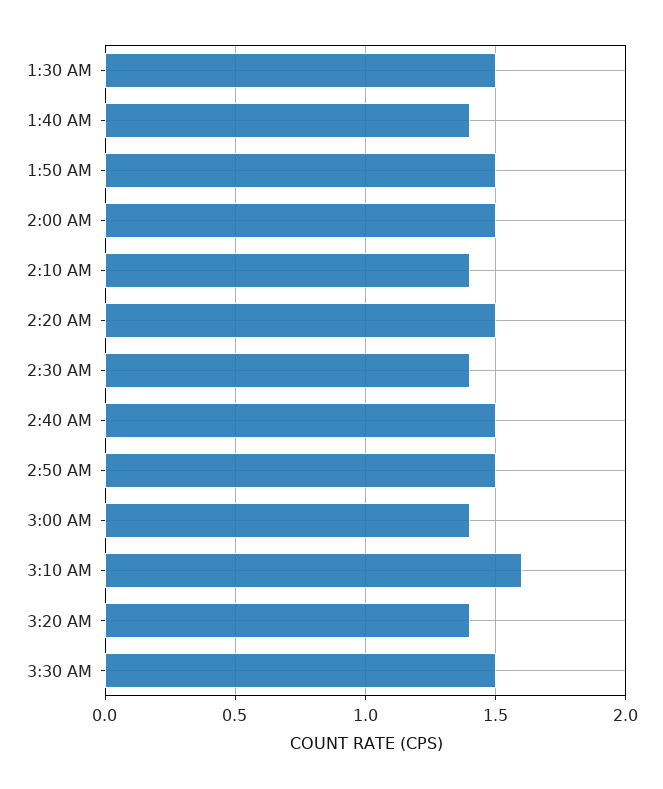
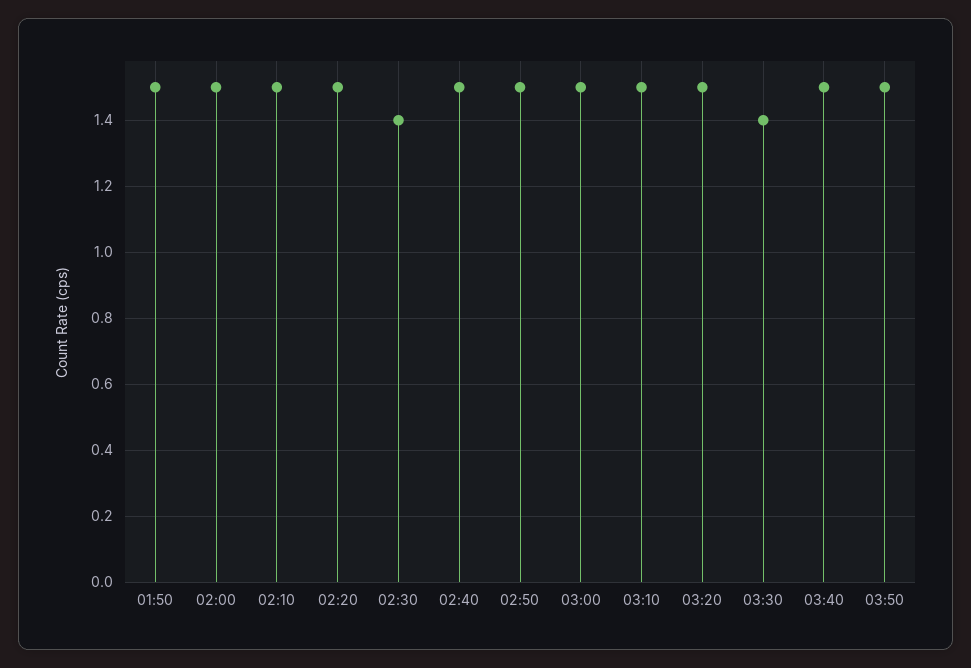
1:30 AM: 1.5 -> none
1:40 AM: 1.4 -> none
2:10 AM: 1.4 -> 1.5
3:00 AM: 1.4 -> 1.5
3:10 AM: 1.6 -> 1.5
3:20 AM: 1.4 -> 1.5
3:30 AM: 1.5 -> 1.4
03:40: none -> 1.5
03:50: none -> 1.5

